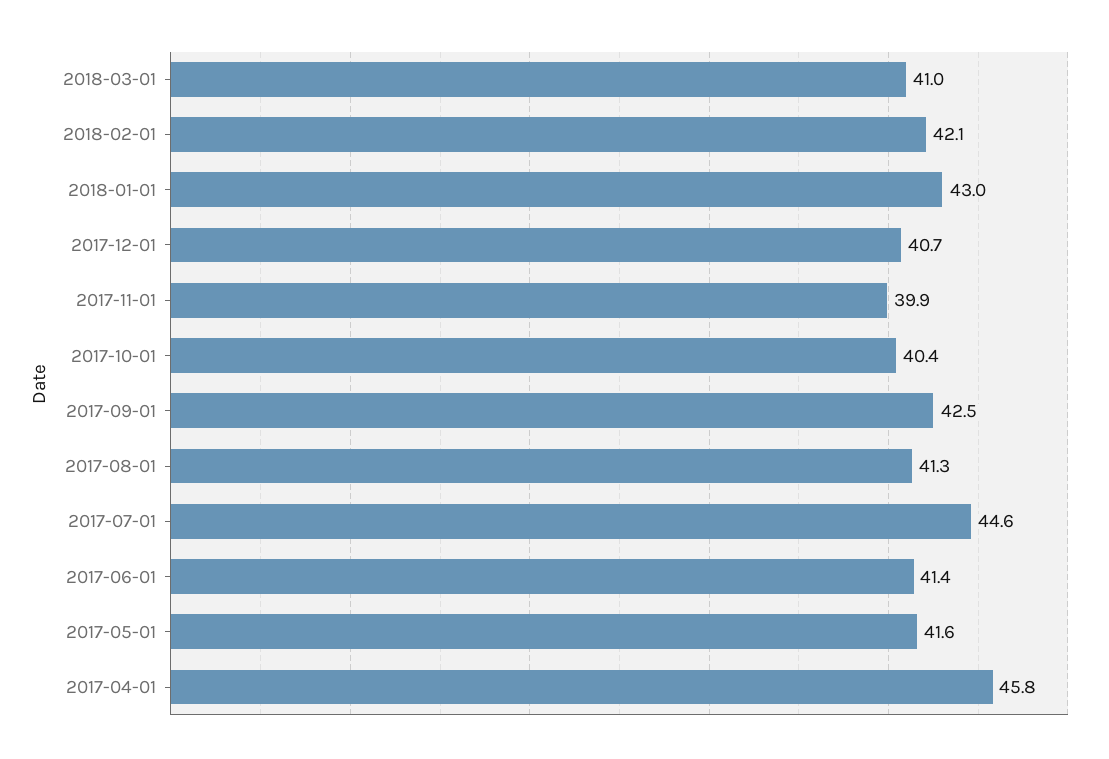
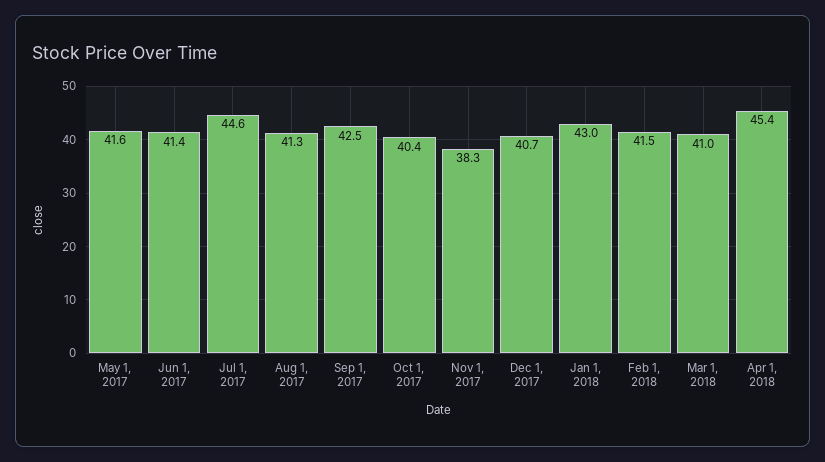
2018-02-01: 42.1 -> 41.5
2017-11-01: 39.9 -> 38.3
2017-04-01: 45.8 -> none
Apr 1, 2018: none -> 45.4

